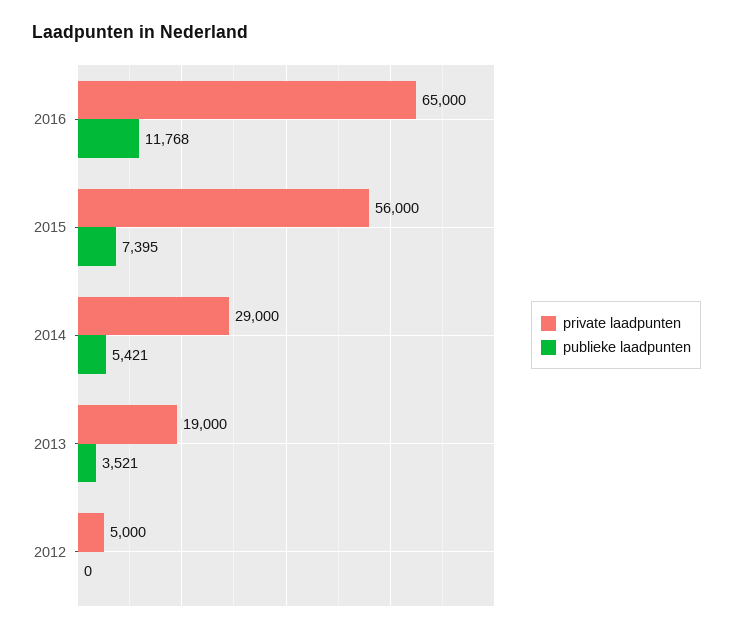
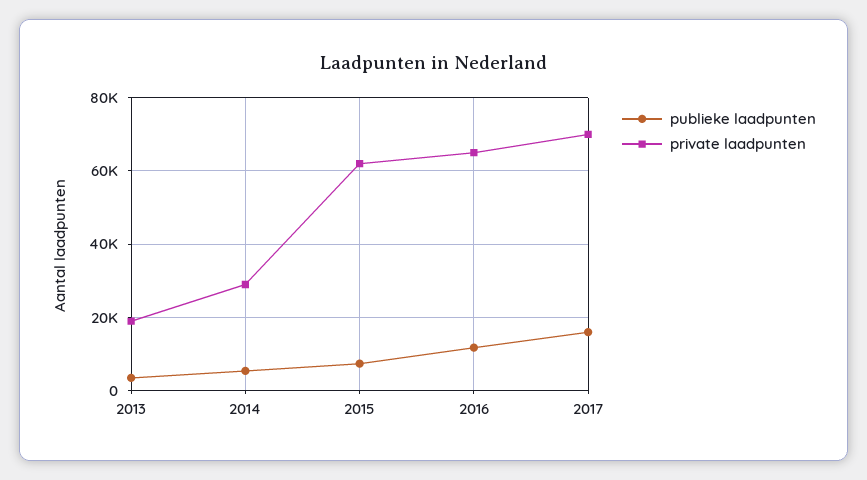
private laadpunten, 2015: 56000 -> 62000
private laadpunten, 2012: 5000 -> none
publieke laadpunten, 2012: 0 -> none
publieke laadpunten, 2017: none -> 16000
private laadpunten, 2017: none -> 70000

